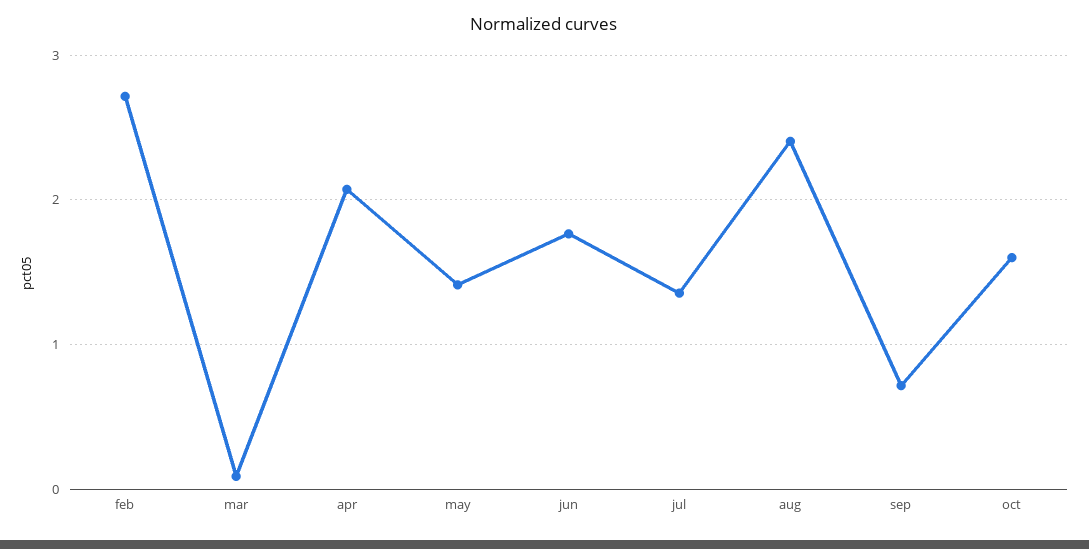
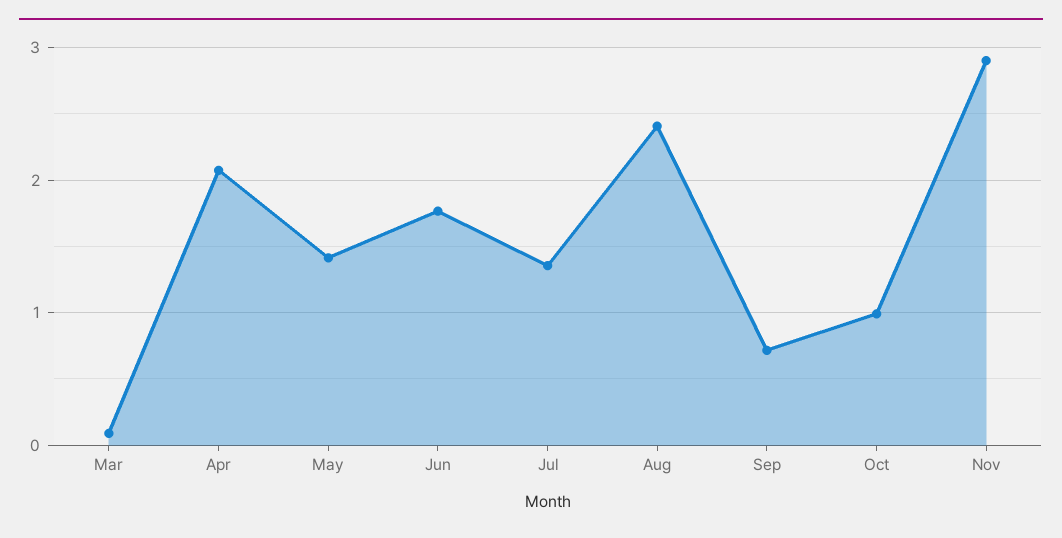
feb: 2.7 -> none
oct: 1.6 -> 1
Nov: none -> 2.9

